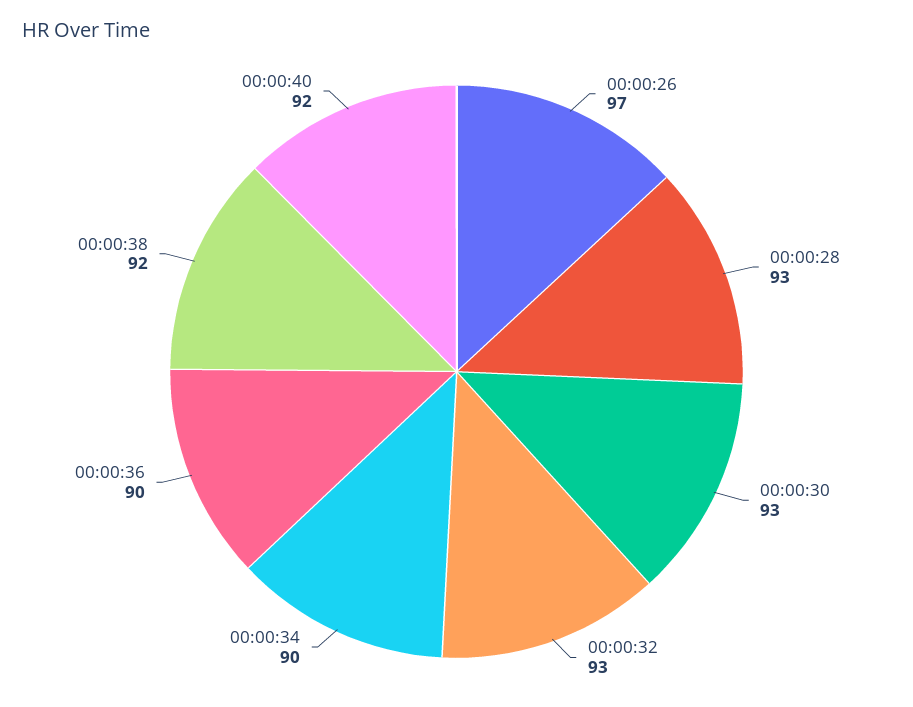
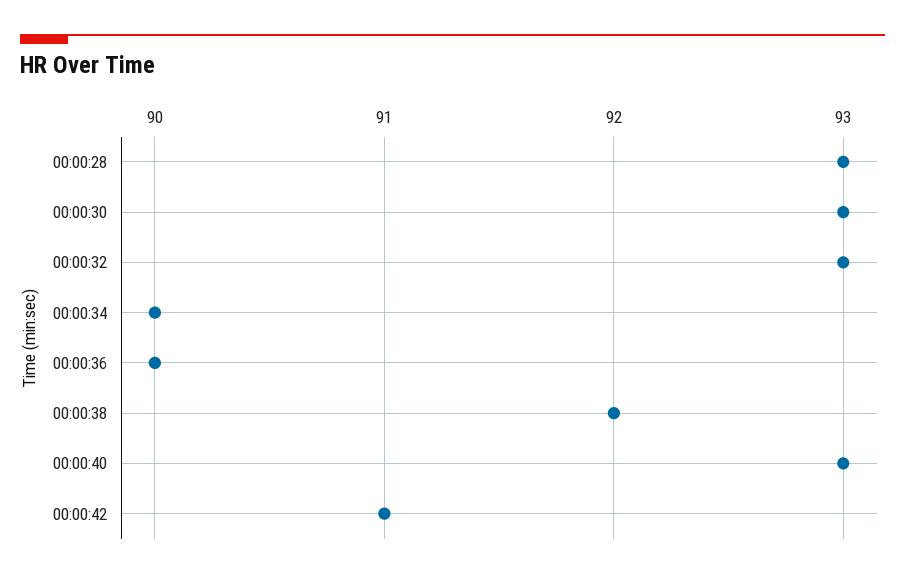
00:00:26: 97 -> none
00:00:40: 92 -> 93
00:00:42: none -> 91

